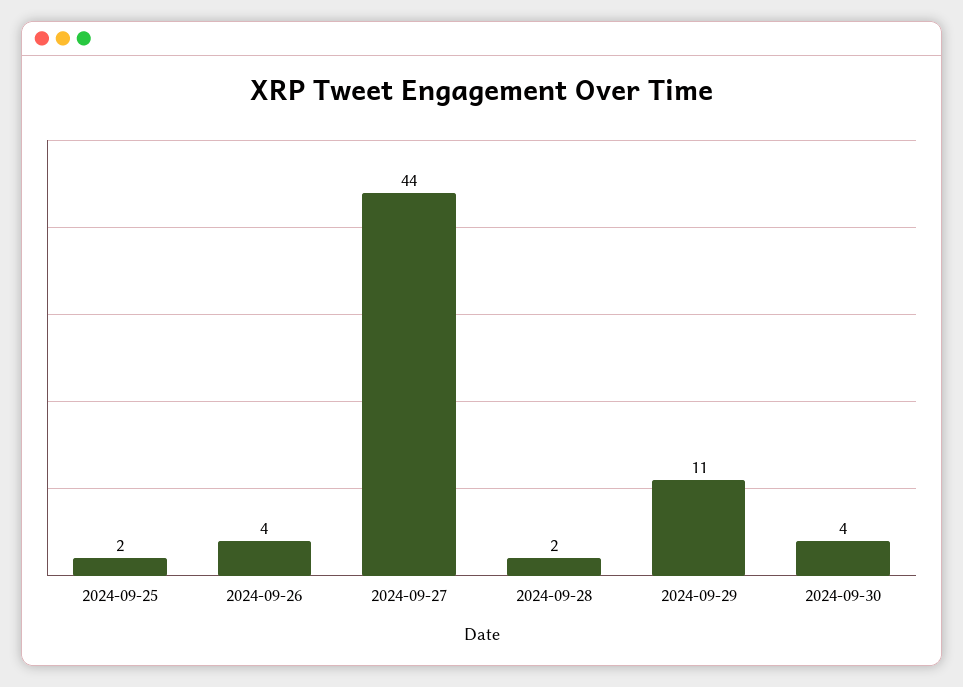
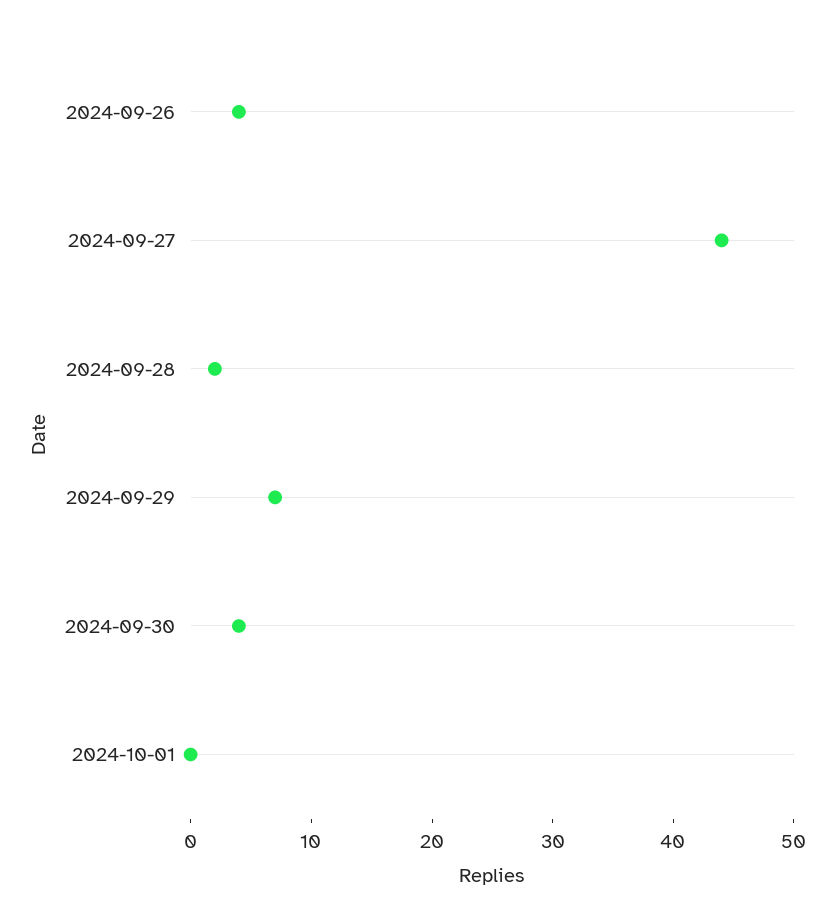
2024-09-25: 2 -> none
2024-09-29: 11 -> 7
2024-10-01: none -> 0

